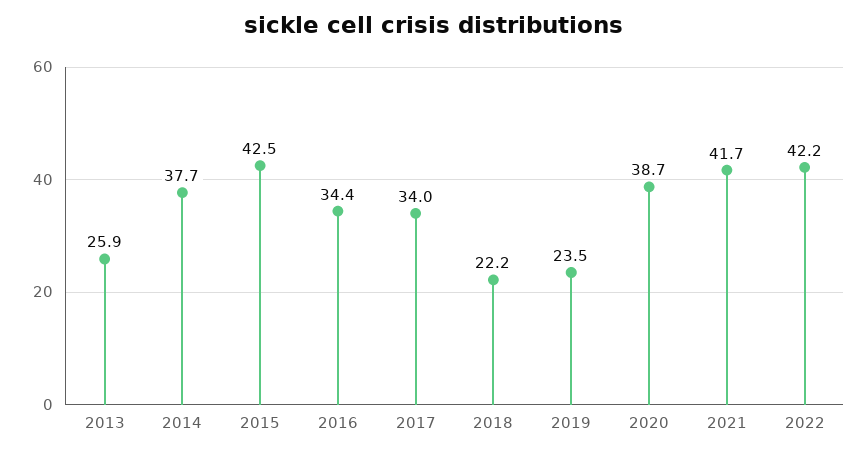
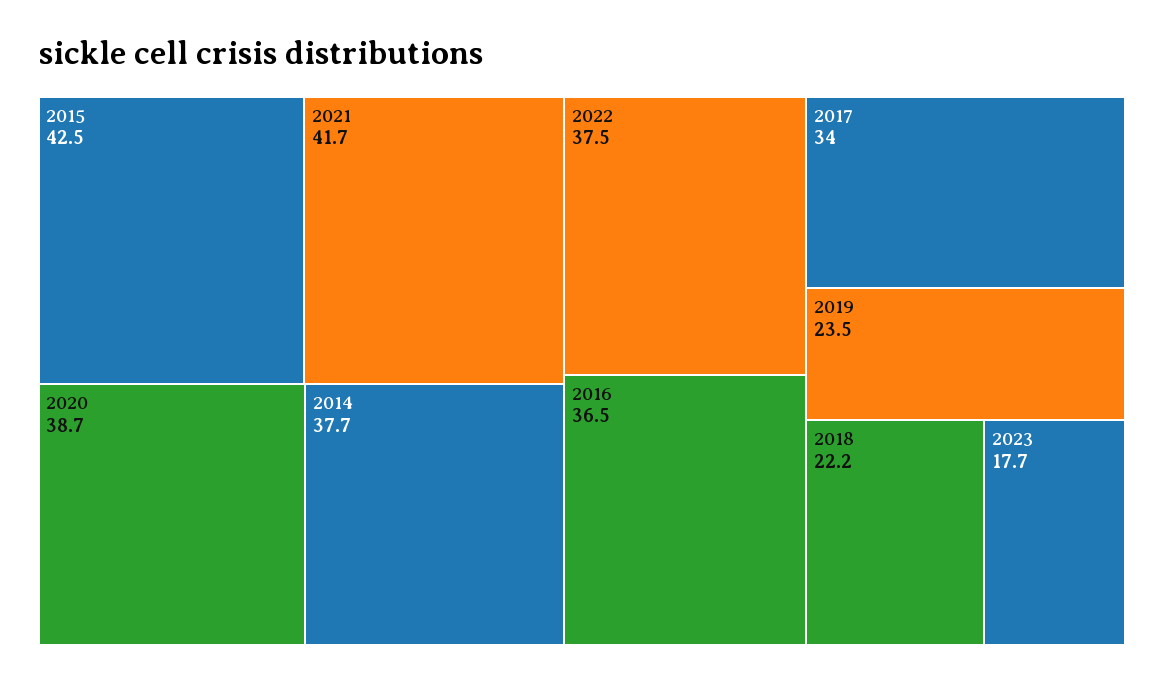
2013: 25.9 -> none
2016: 34.4 -> 36.5
2022: 42.2 -> 37.5
2023: none -> 17.7

